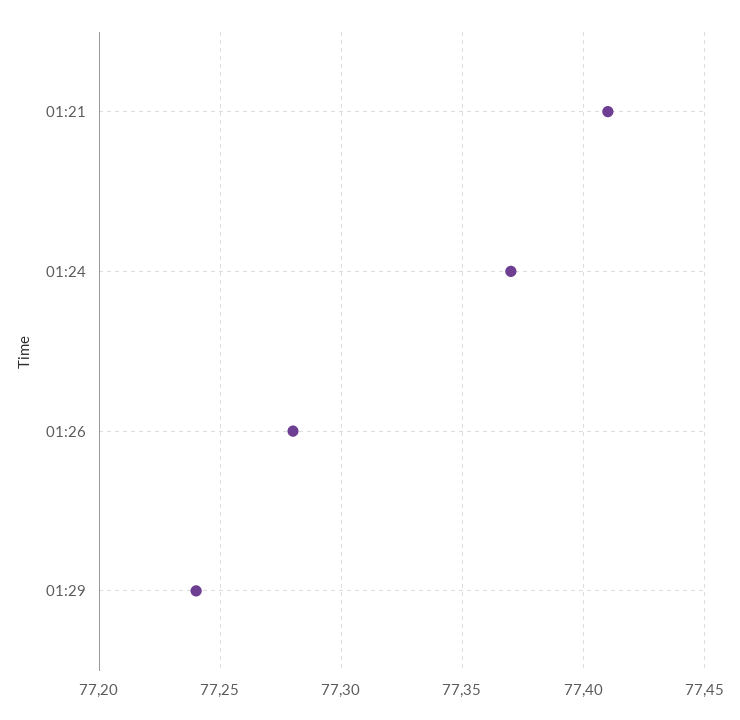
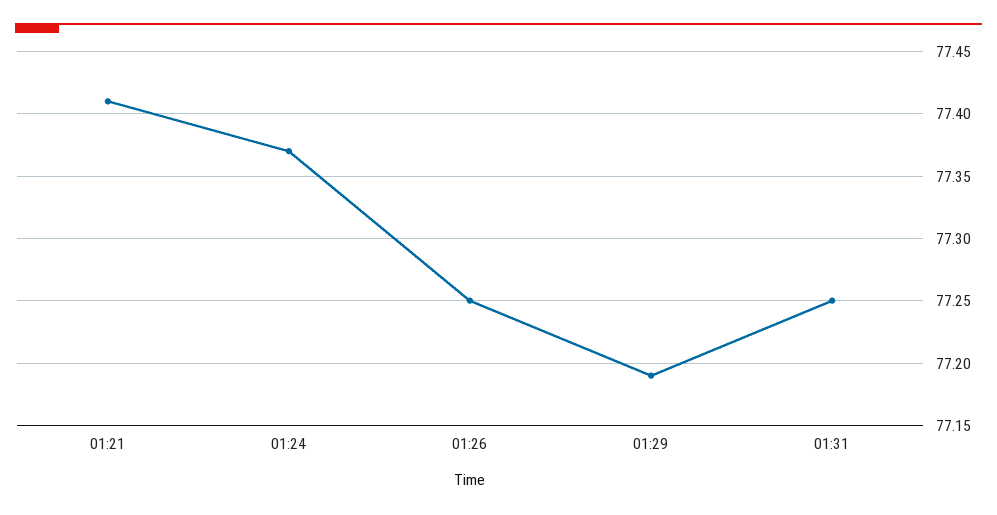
01:26: 77.28 -> 77.25
01:29: 77.24 -> 77.19
01:31: none -> 77.25

